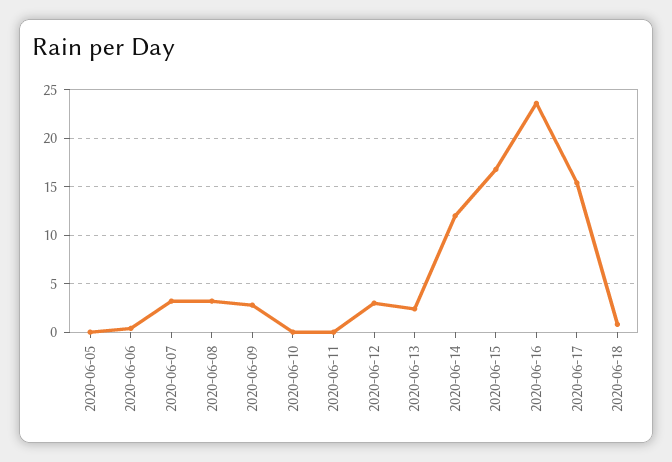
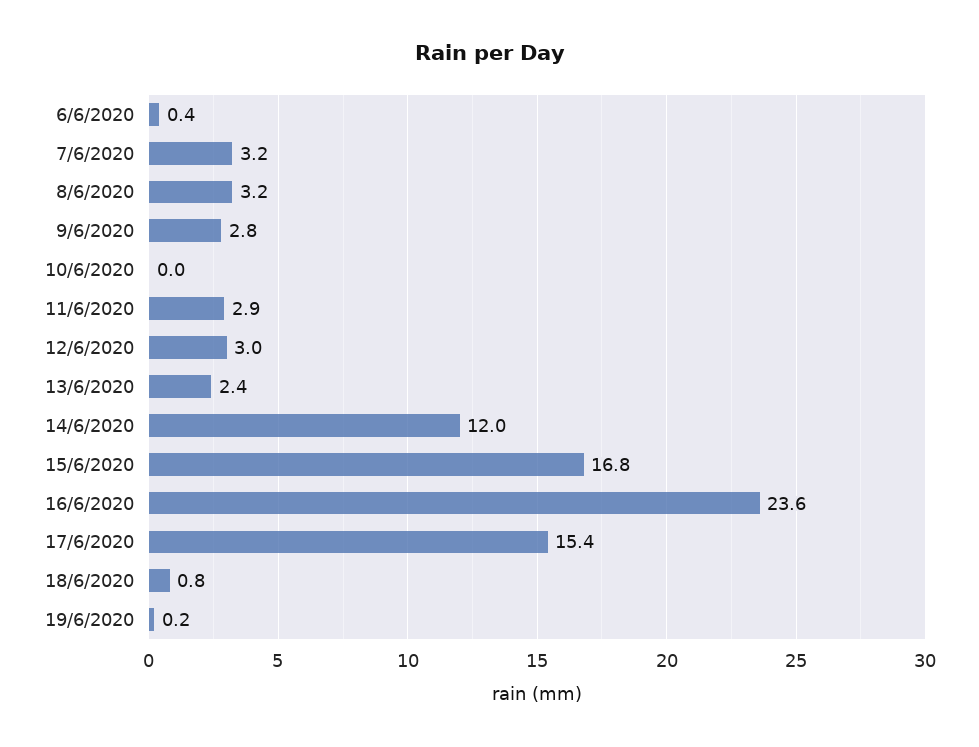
2020-06-05: 0 -> none
2020-06-11: 0 -> 2.9
19/6/2020: none -> 0.2

